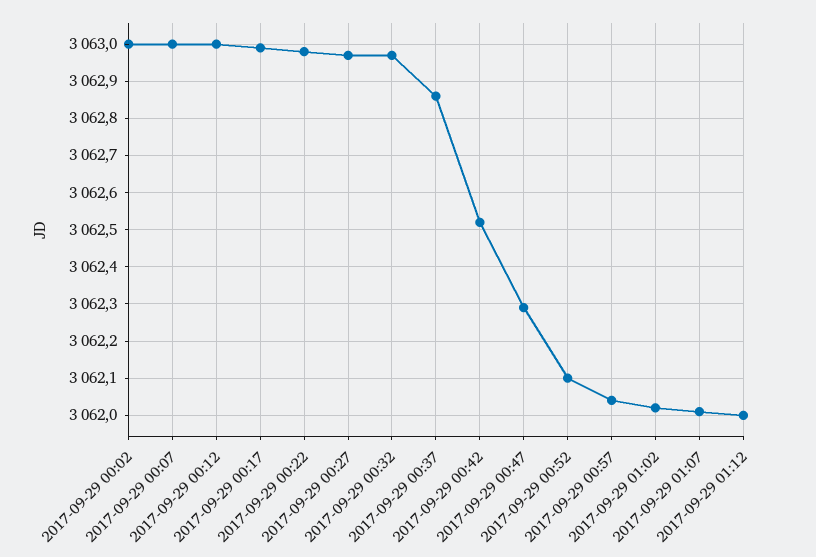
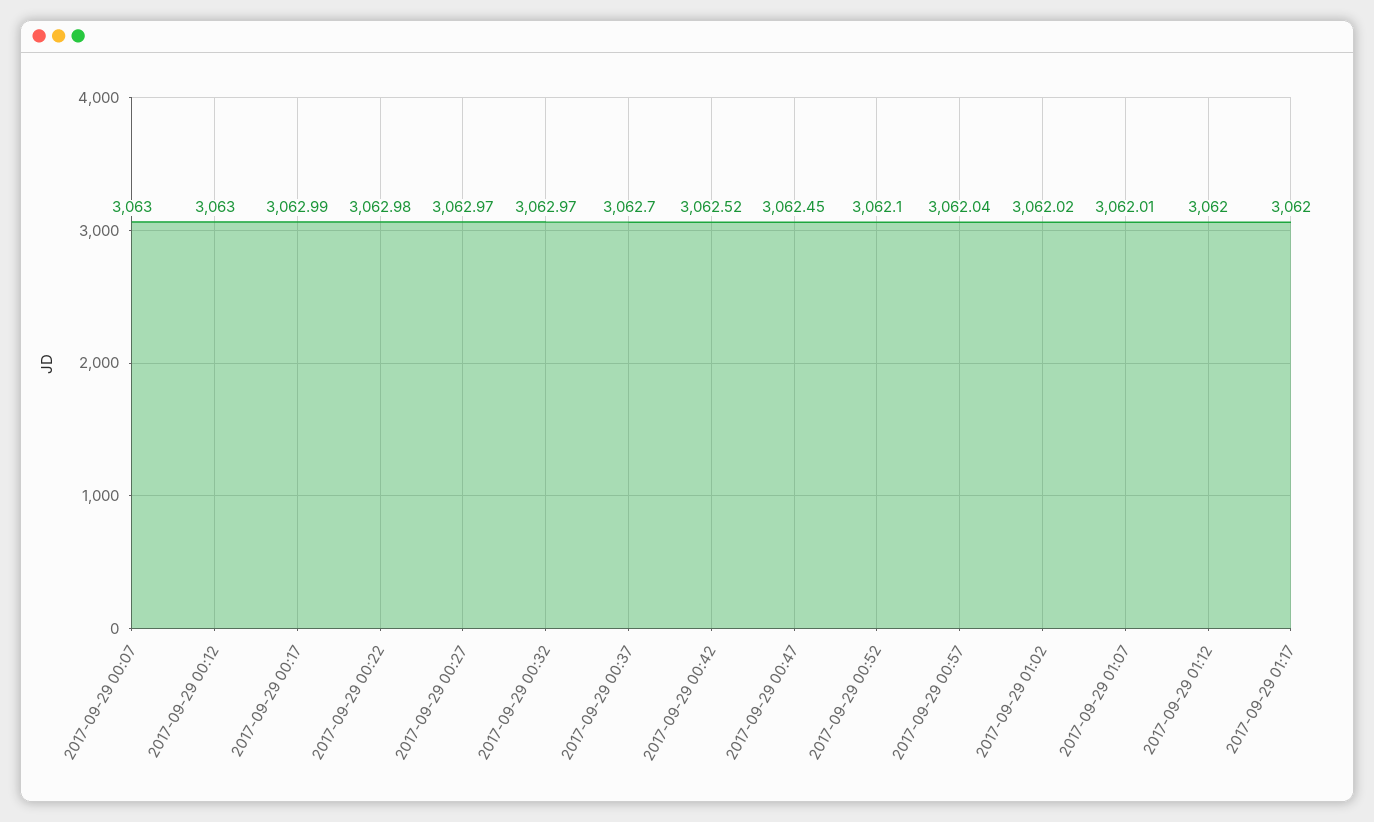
2017-09-29 00:02: 3063 -> none
2017-09-29 00:37: 3062.85 -> 3062.7
2017-09-29 00:47: 3062.3 -> 3062.45
2017-09-29 01:17: none -> 3062

